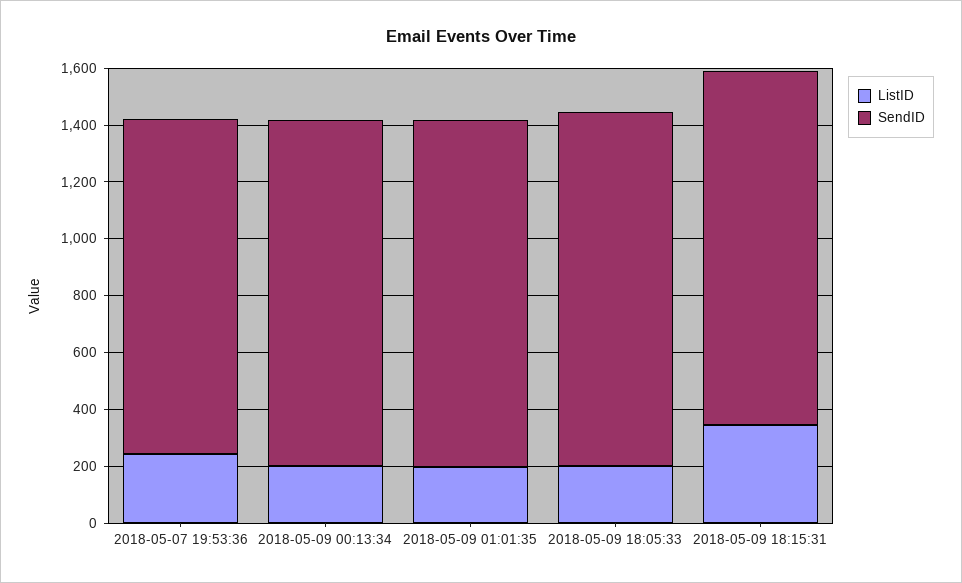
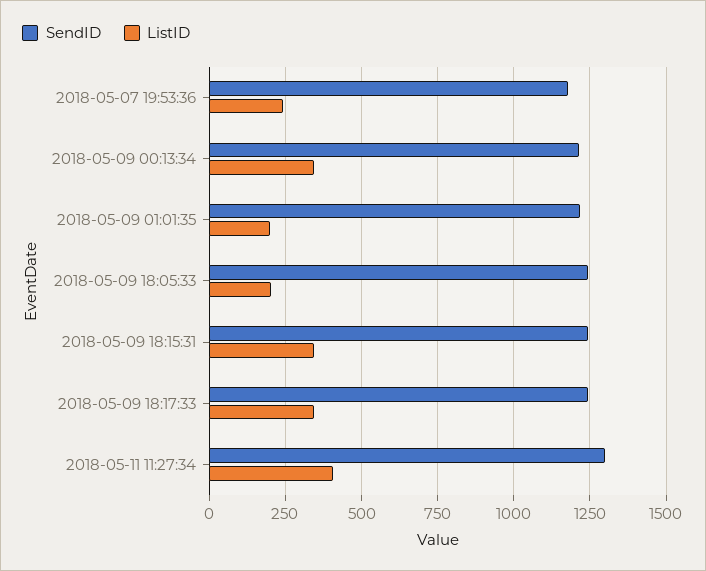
ListID, 2018-05-09 00:13:34: 200 -> 350
SendID, 2018-05-09 18:17:33: none -> 1250
ListID, 2018-05-09 18:17:33: none -> 350
SendID, 2018-05-11 11:27:34: none -> 1300
ListID, 2018-05-11 11:27:34: none -> 400

